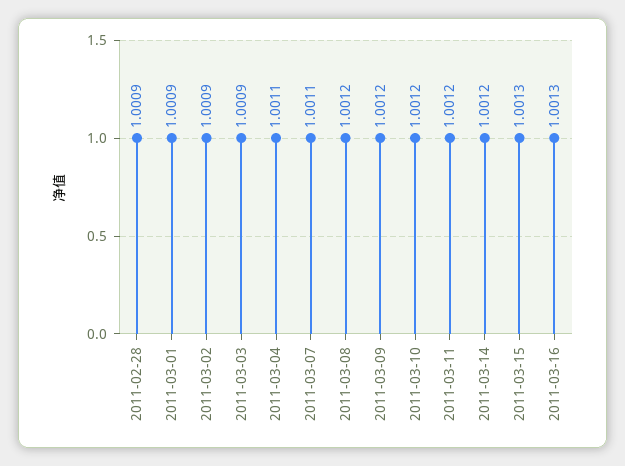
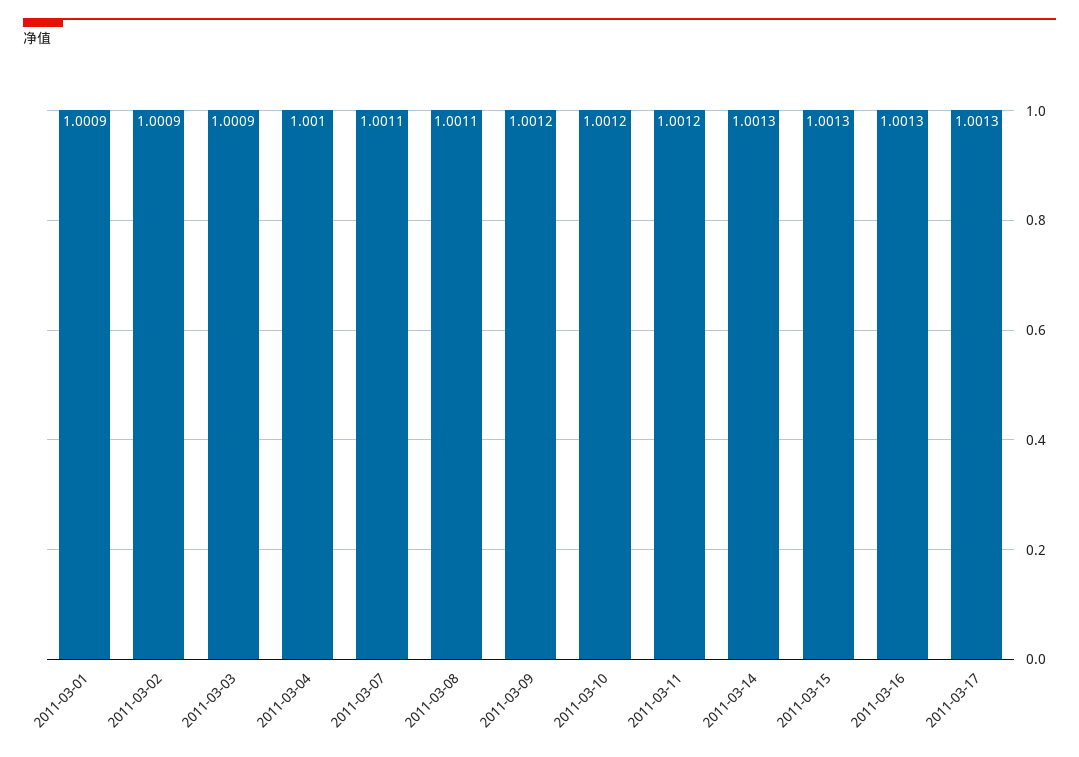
2011-02-28: 1.0009 -> none
2011-03-04: 1.0011 -> 1.001
2011-03-08: 1.0012 -> 1.0011
2011-03-14: 1.0012 -> 1.0013
2011-03-17: none -> 1.0013

